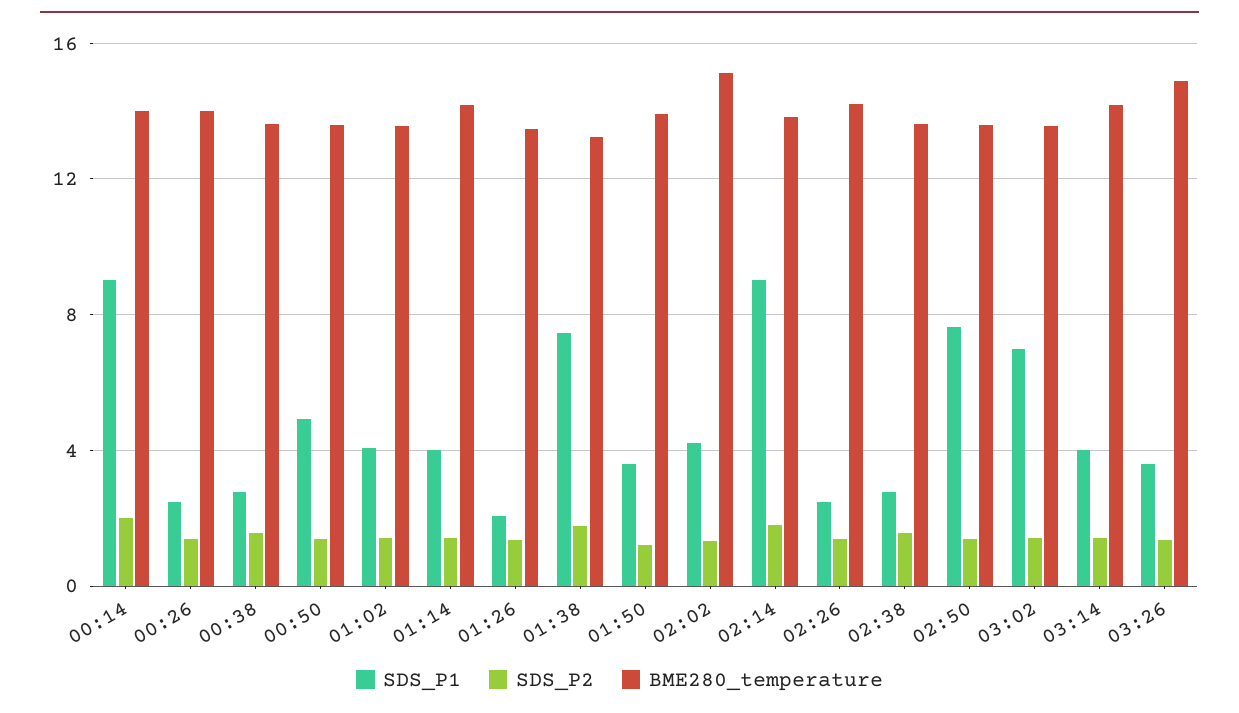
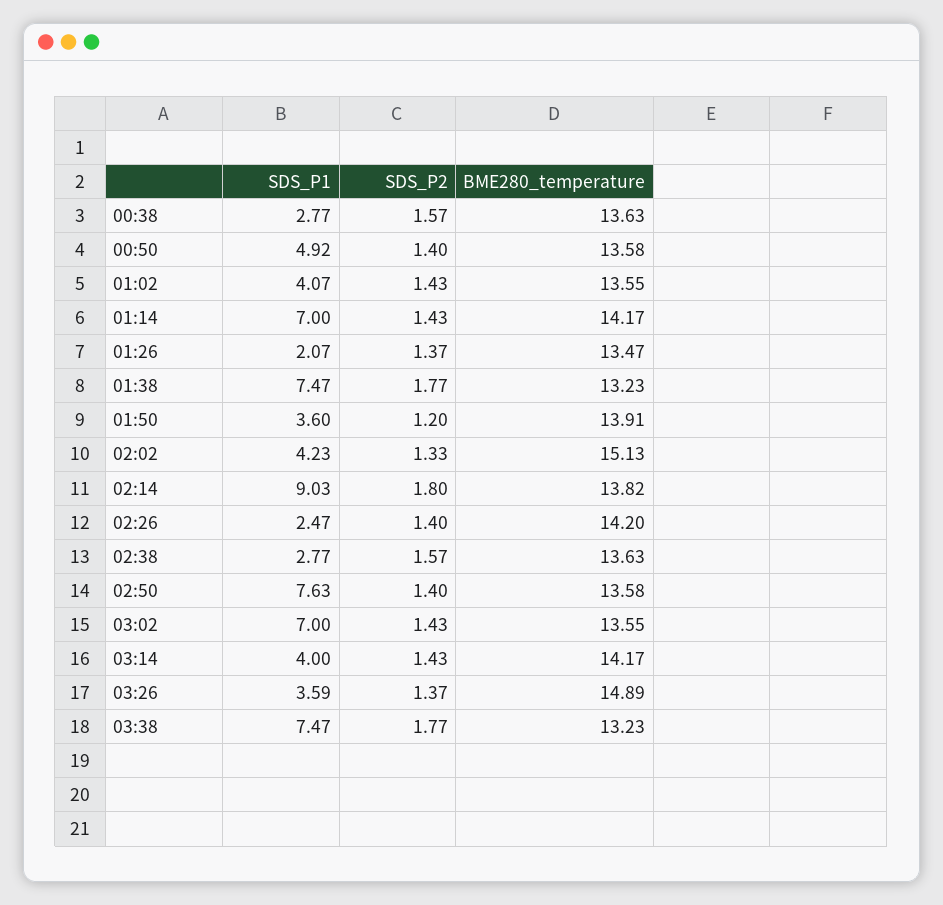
SDS_P1, 00:14: 9 -> none
SDS_P2, 00:14: 2 -> none
BME280_temperature, 00:14: 14 -> none
SDS_P1, 00:26: 2.5 -> none
SDS_P2, 00:26: 1.5 -> none
BME280_temperature, 00:26: 14 -> none
SDS_P1, 01:14: 4 -> 7
SDS_P1, 03:38: none -> 7.47
SDS_P2, 03:38: none -> 1.77
BME280_temperature, 03:38: none -> 13.23

